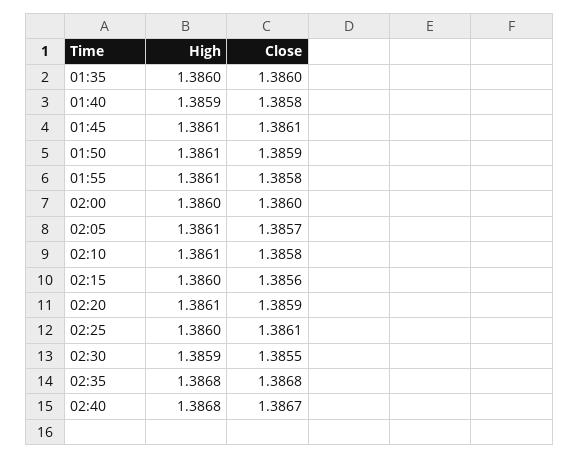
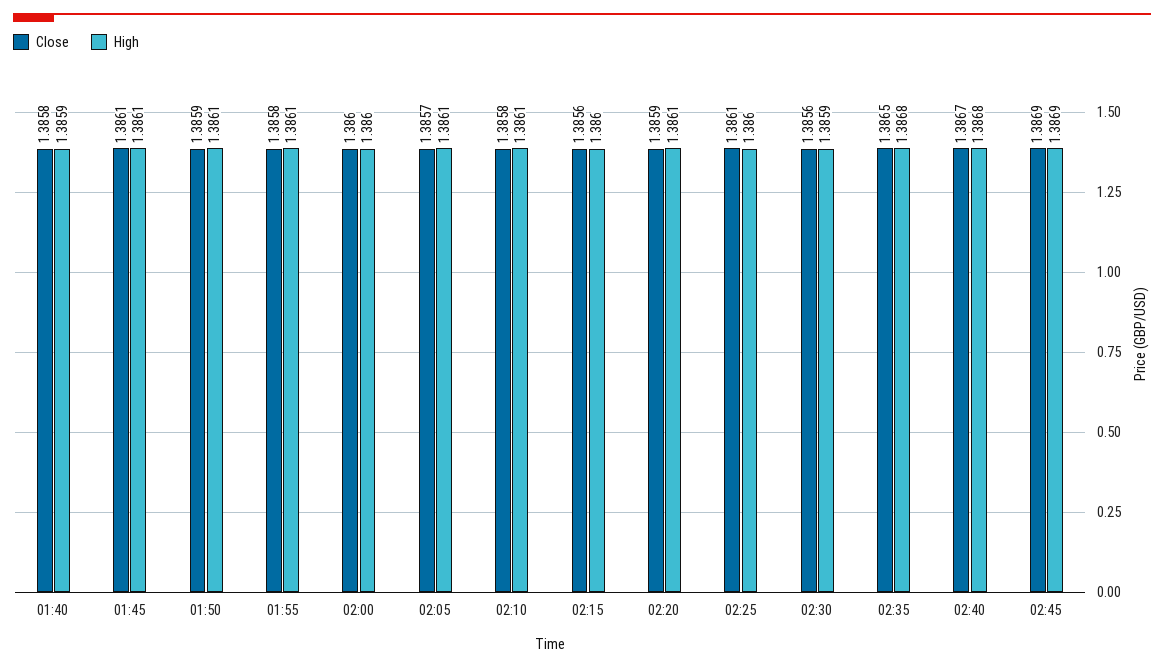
High, 01:35: 1.386 -> none
Close, 01:35: 1.386 -> none
Close, 02:30: 1.3855 -> 1.3856
Close, 02:35: 1.3868 -> 1.3865
Close, 02:45: none -> 1.3869
High, 02:45: none -> 1.3869

